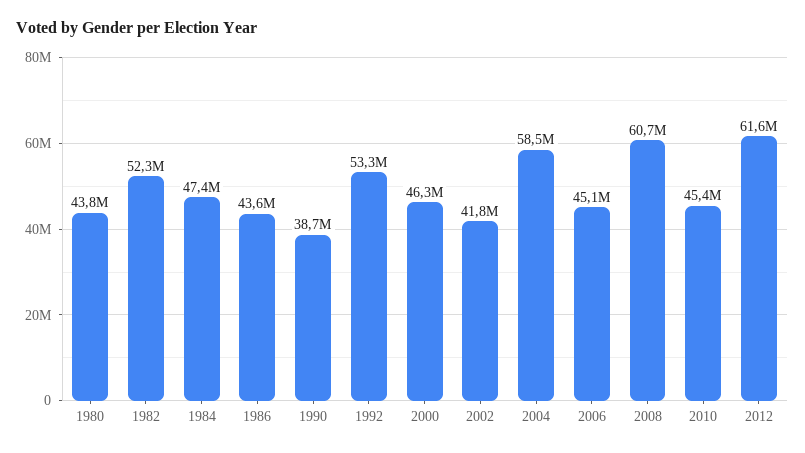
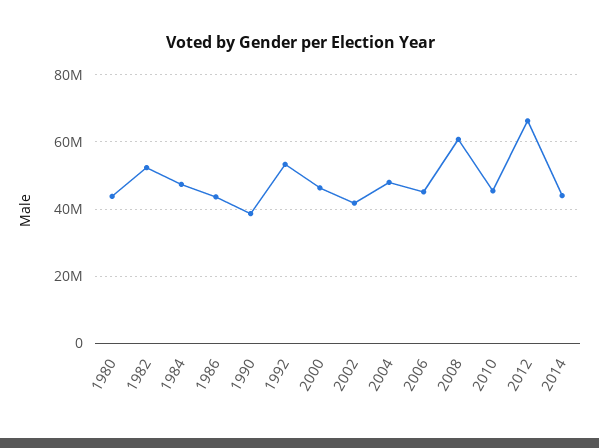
2004: 58500000 -> 48000000
2012: 61600000 -> 66000000
2014: none -> 44000000

